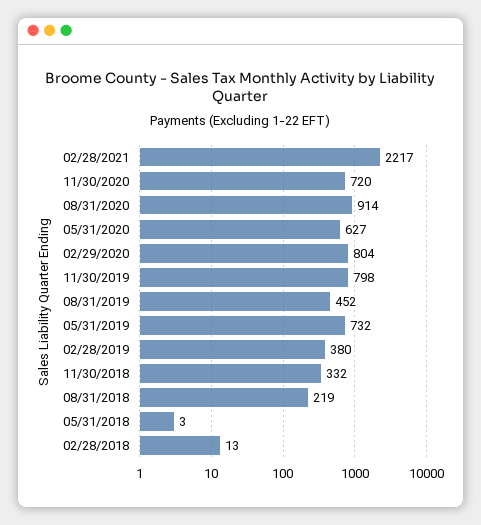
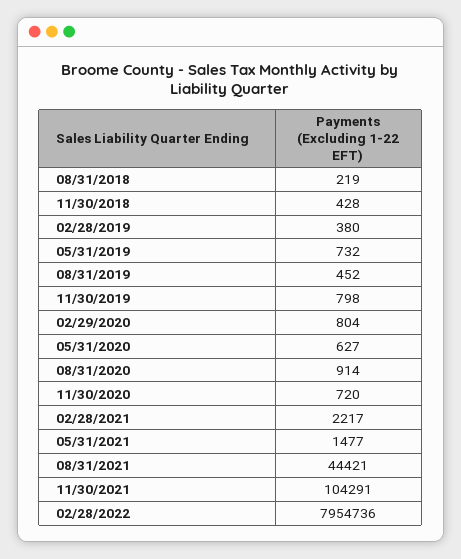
11/30/2018: 332 -> 428
05/31/2018: 3 -> none
02/28/2018: 13 -> none
05/31/2021: none -> 1477
08/31/2021: none -> 44421
11/30/2021: none -> 104291
02/28/2022: none -> 7954736

